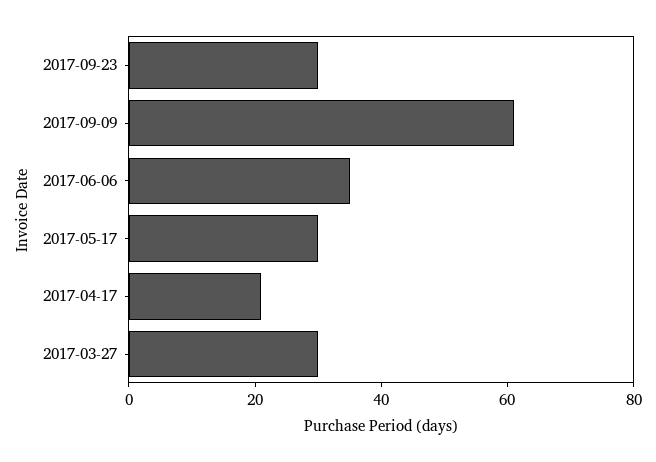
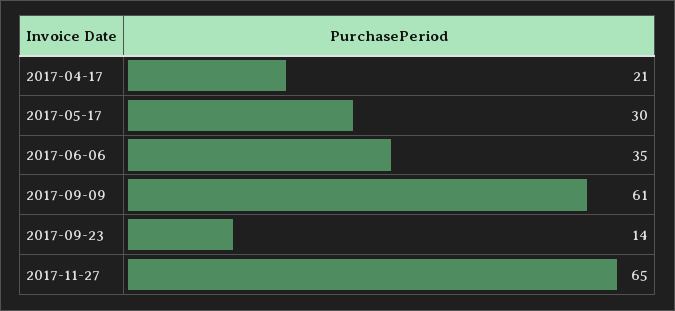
2017-09-23: 30 -> 14
2017-03-27: 30 -> none
2017-11-27: none -> 65

